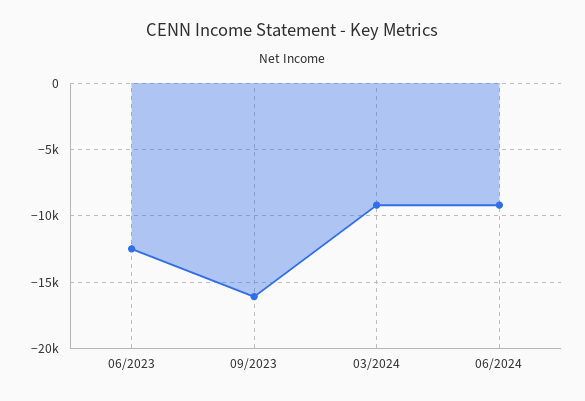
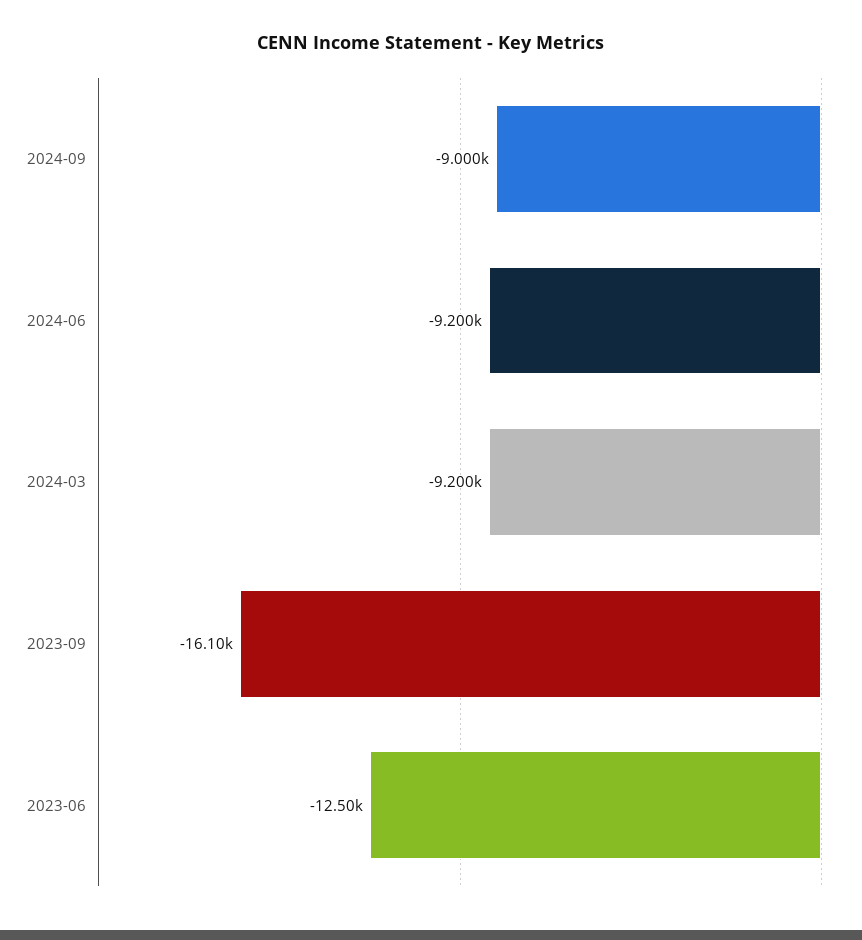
2024-09: none -> -9000

